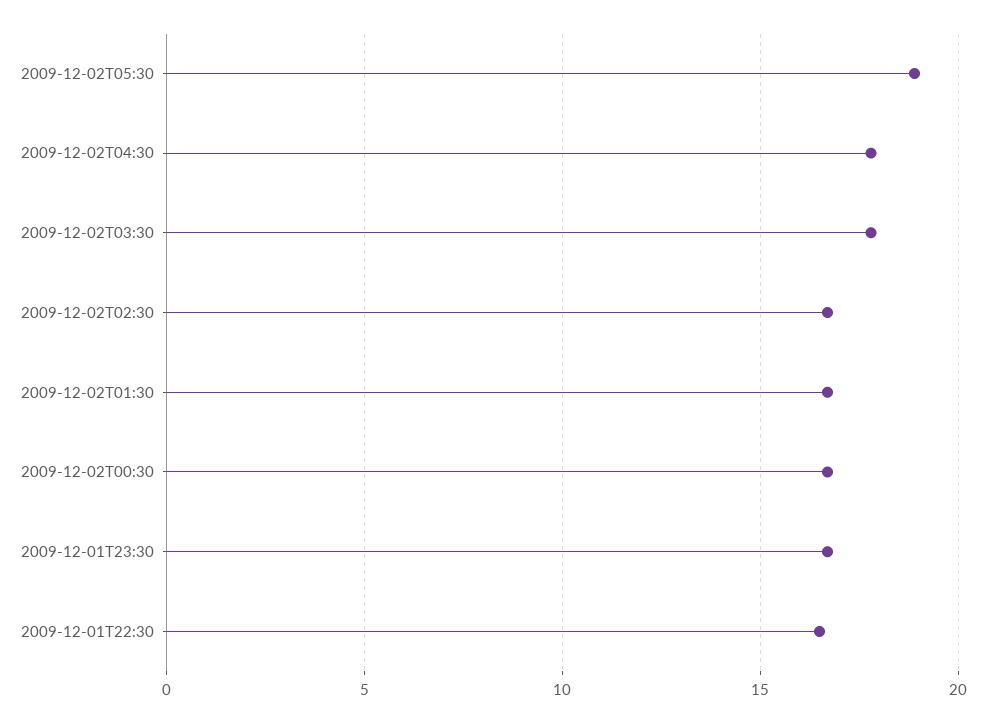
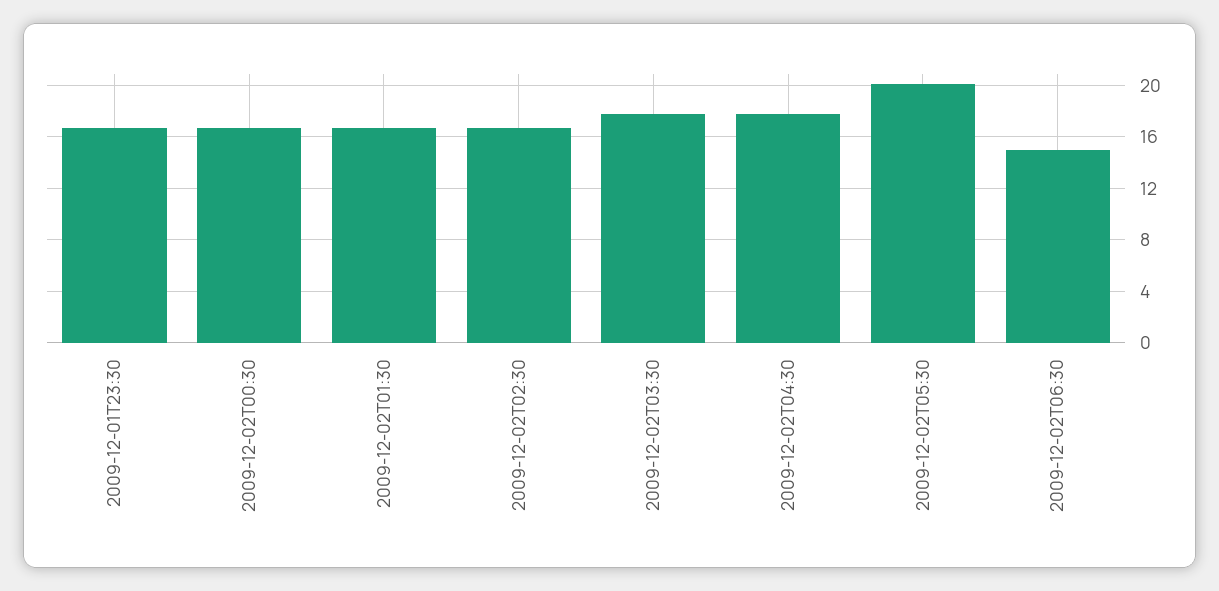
2009-12-02T05:30: 19 -> 20
2009-12-01T22:30: 16.5 -> none
2009-12-02T06:30: none -> 15

